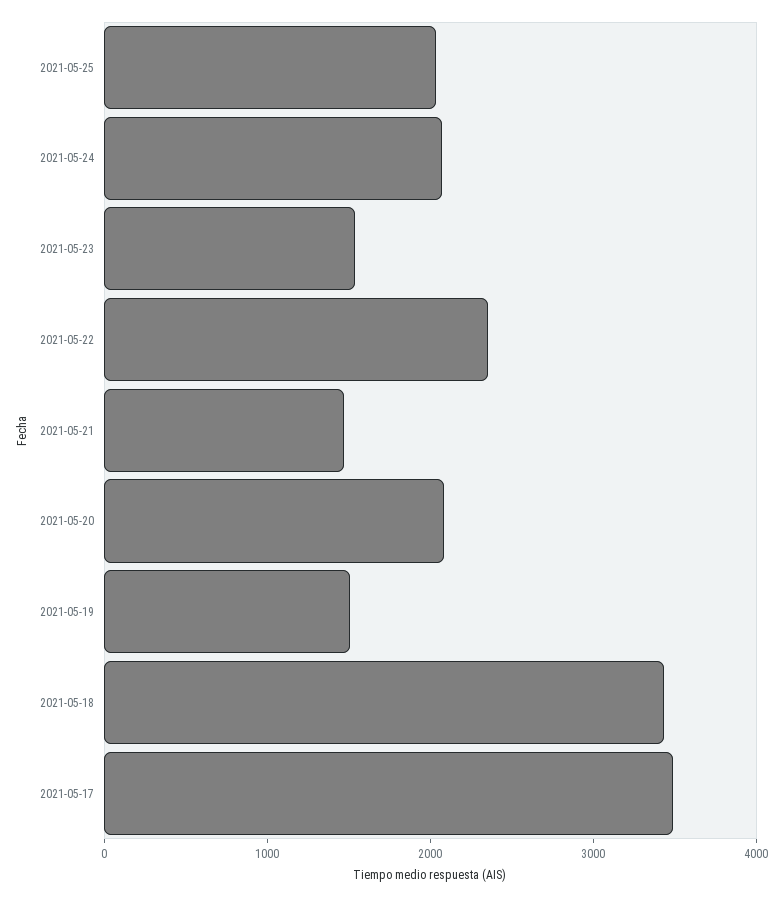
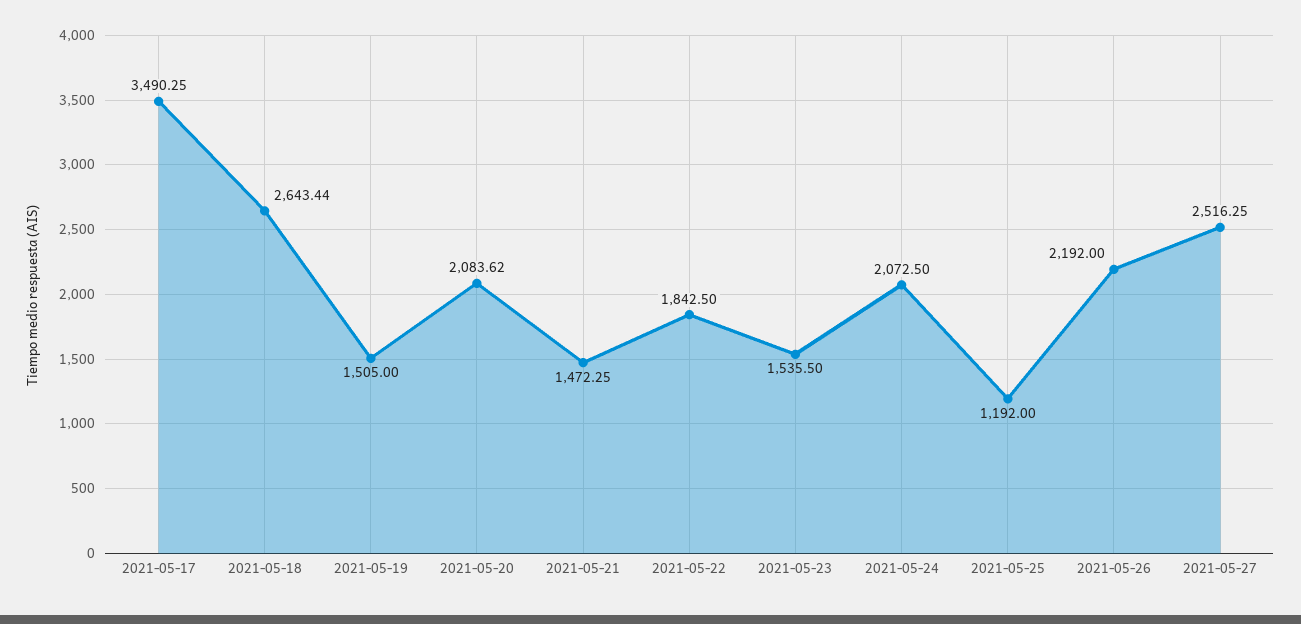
2021-05-25: 2000 -> 1192
2021-05-22: 2400 -> 1842.5
2021-05-18: 3400 -> 2643.44
2021-05-26: none -> 2192
2021-05-27: none -> 2516.25

